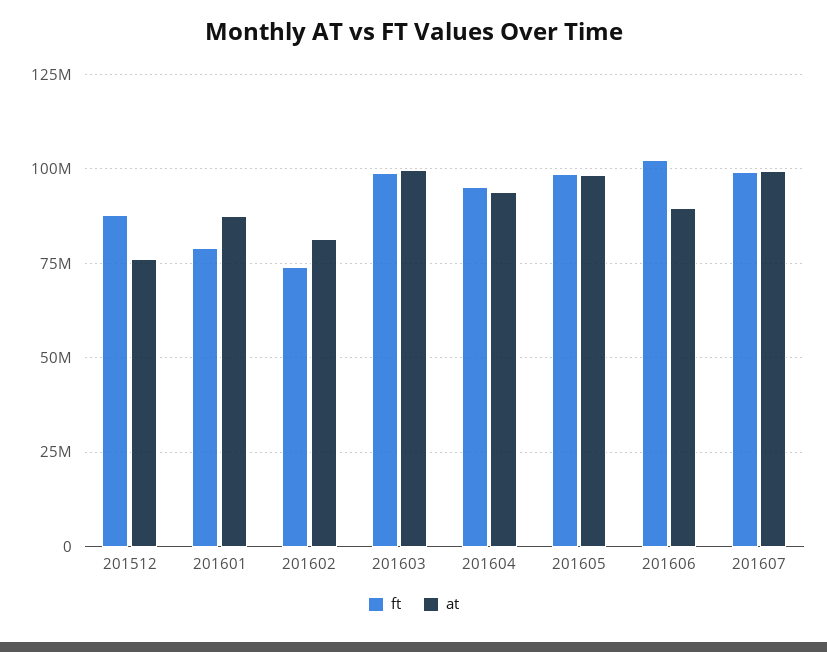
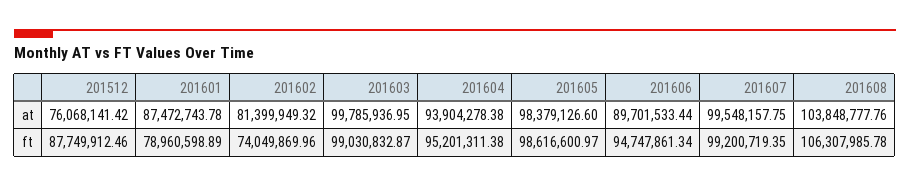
ft, 201606: 102500000 -> 94747861.34
at, 201608: none -> 103848777.76
ft, 201608: none -> 106307985.78

